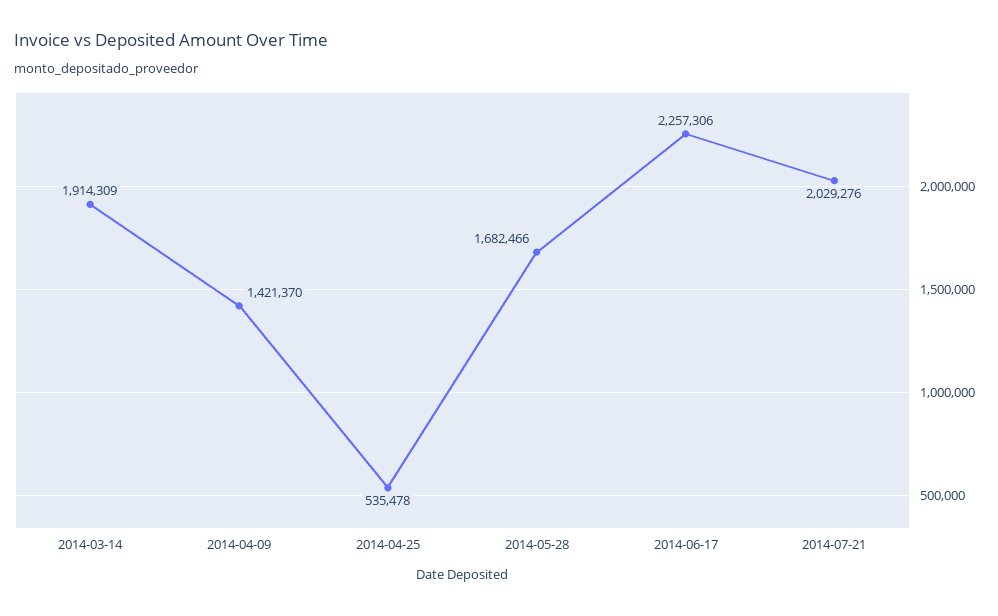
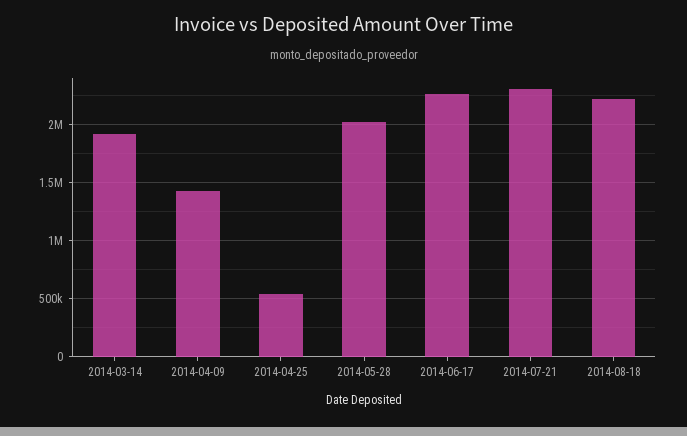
2014-05-28: 1682466 -> 2000000
2014-07-21: 2029276 -> 2300000
2014-08-18: none -> 2200000

